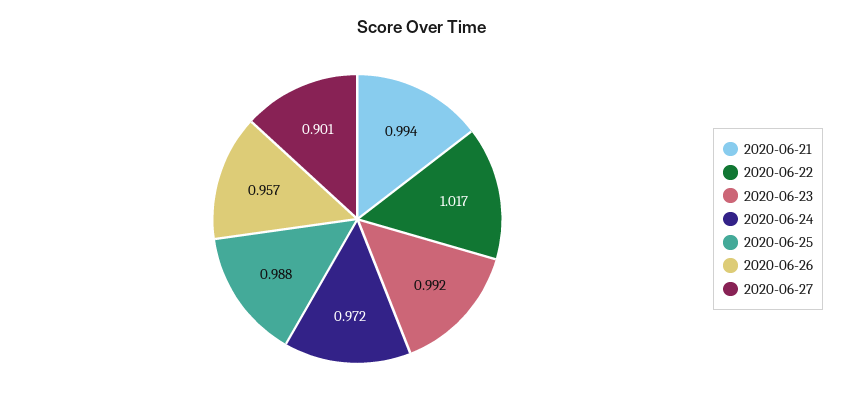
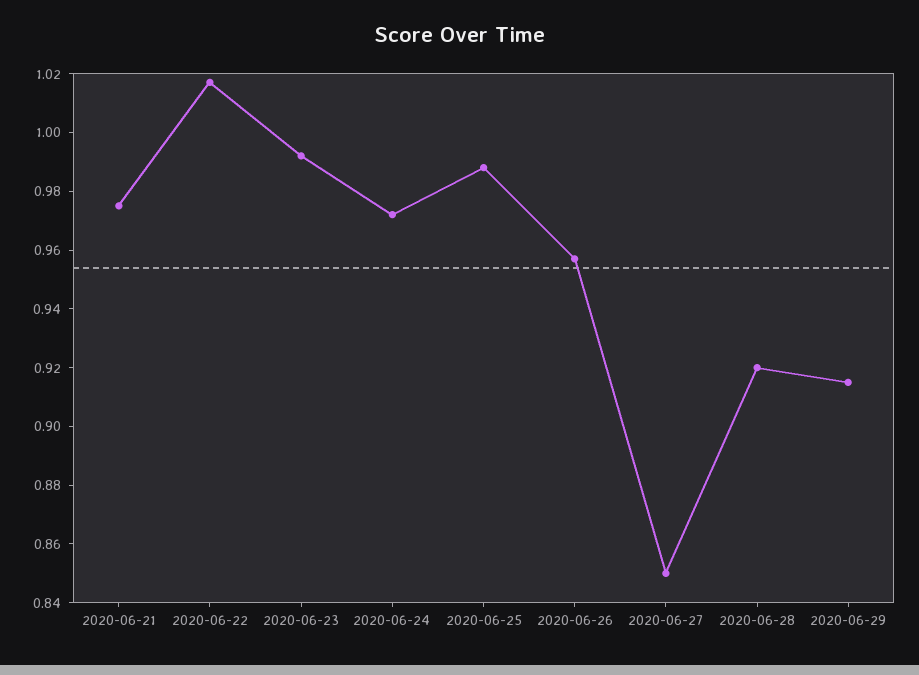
2020-06-21: 0.994 -> 0.975
2020-06-27: 0.901 -> 0.85
2020-06-28: none -> 0.92
2020-06-29: none -> 0.915

